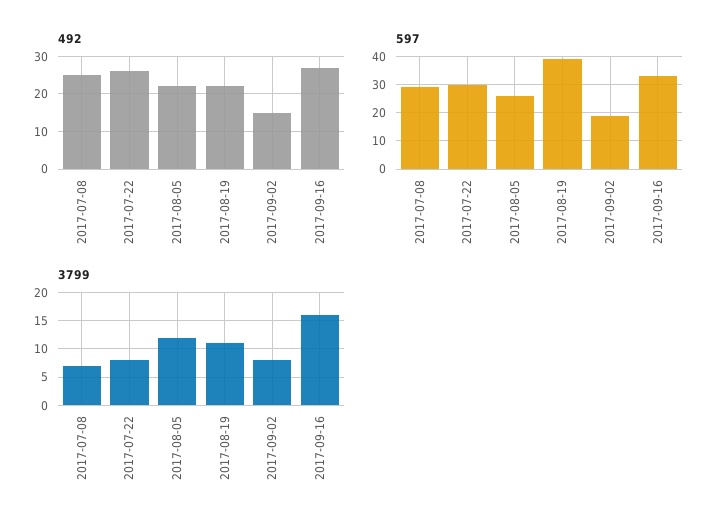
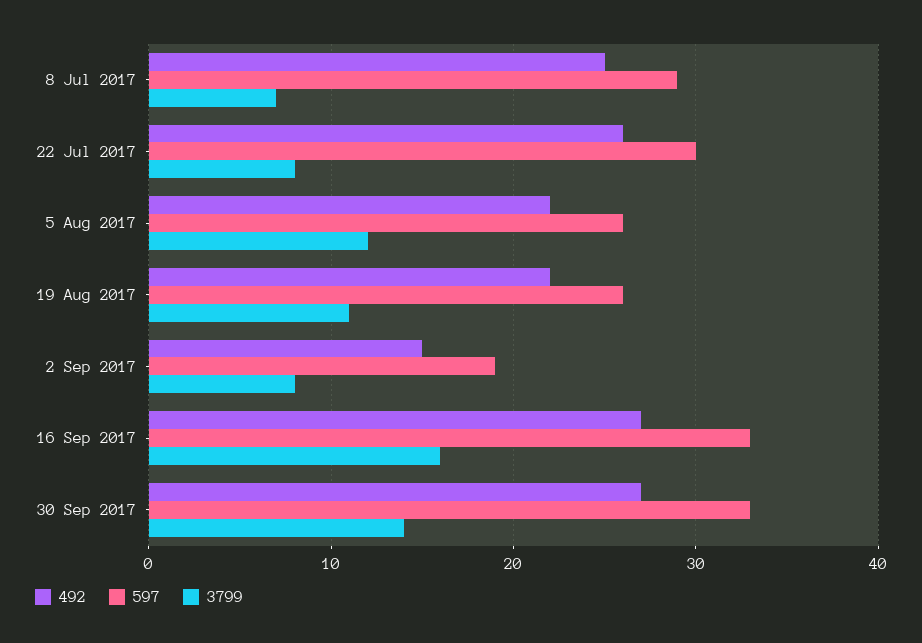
597, 2017-08-19: 40 -> 26
492, 30 Sep 2017: none -> 27
597, 30 Sep 2017: none -> 33
3799, 30 Sep 2017: none -> 14

